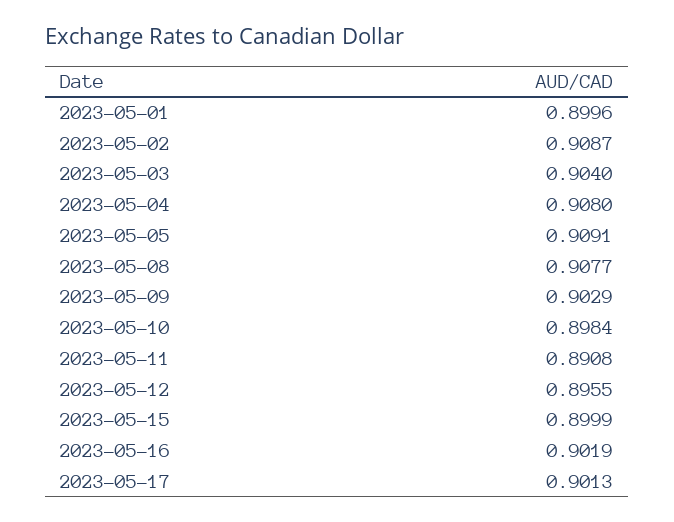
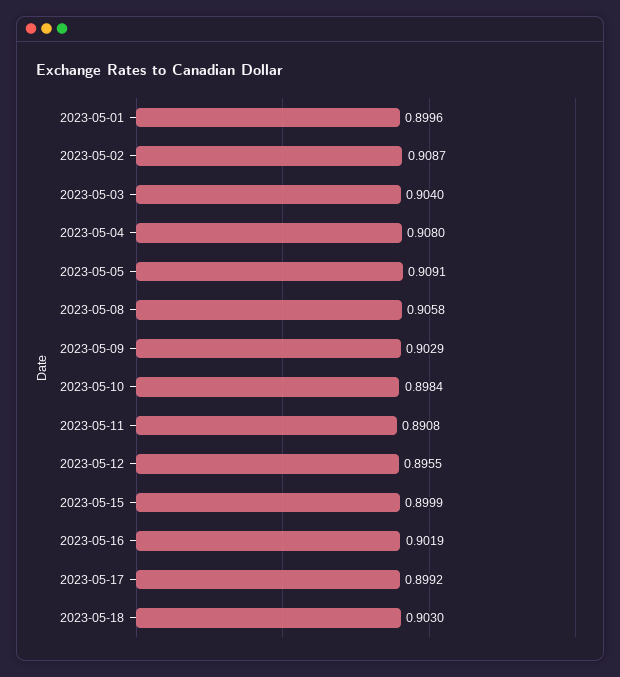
2023-05-08: 0.9077 -> 0.9058
2023-05-17: 0.9013 -> 0.8992
2023-05-18: none -> 0.903

